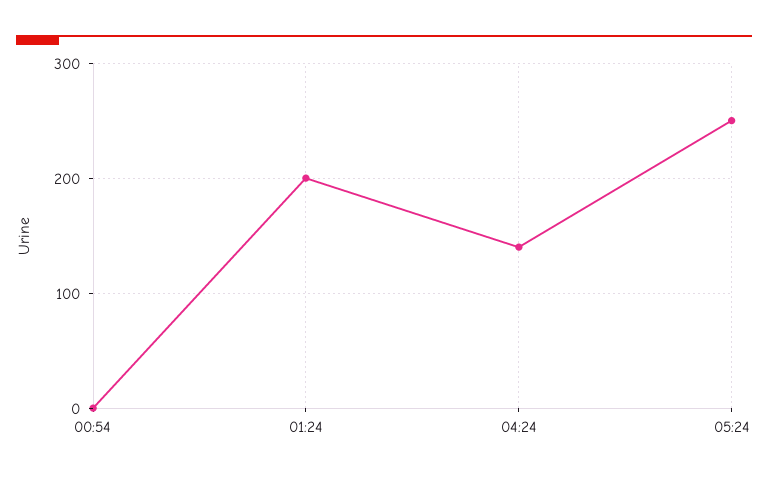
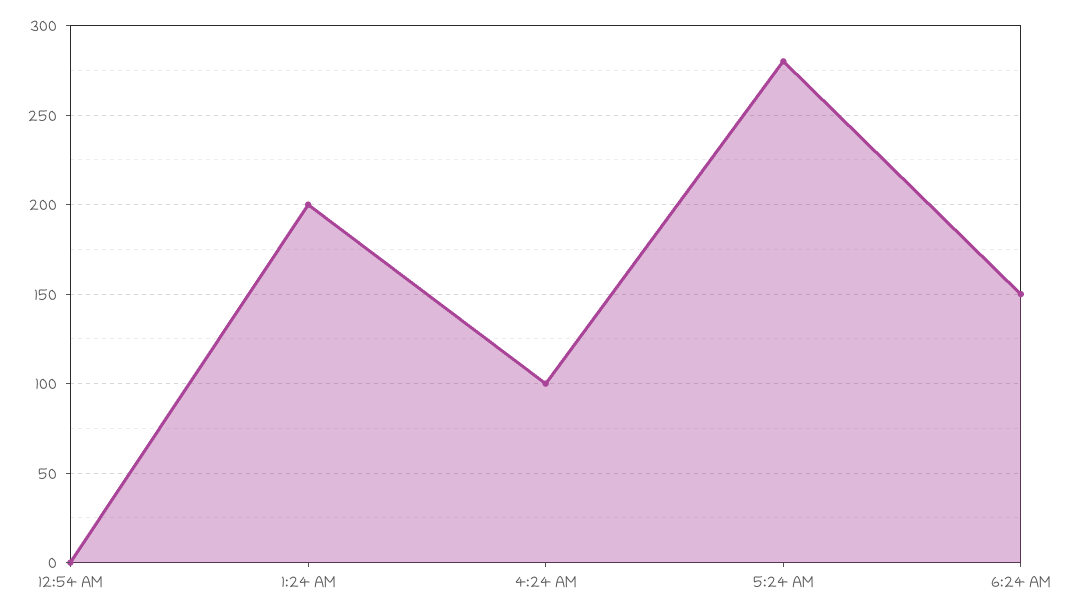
04:24: 140 -> 100
05:24: 250 -> 280
6:24 AM: none -> 150

